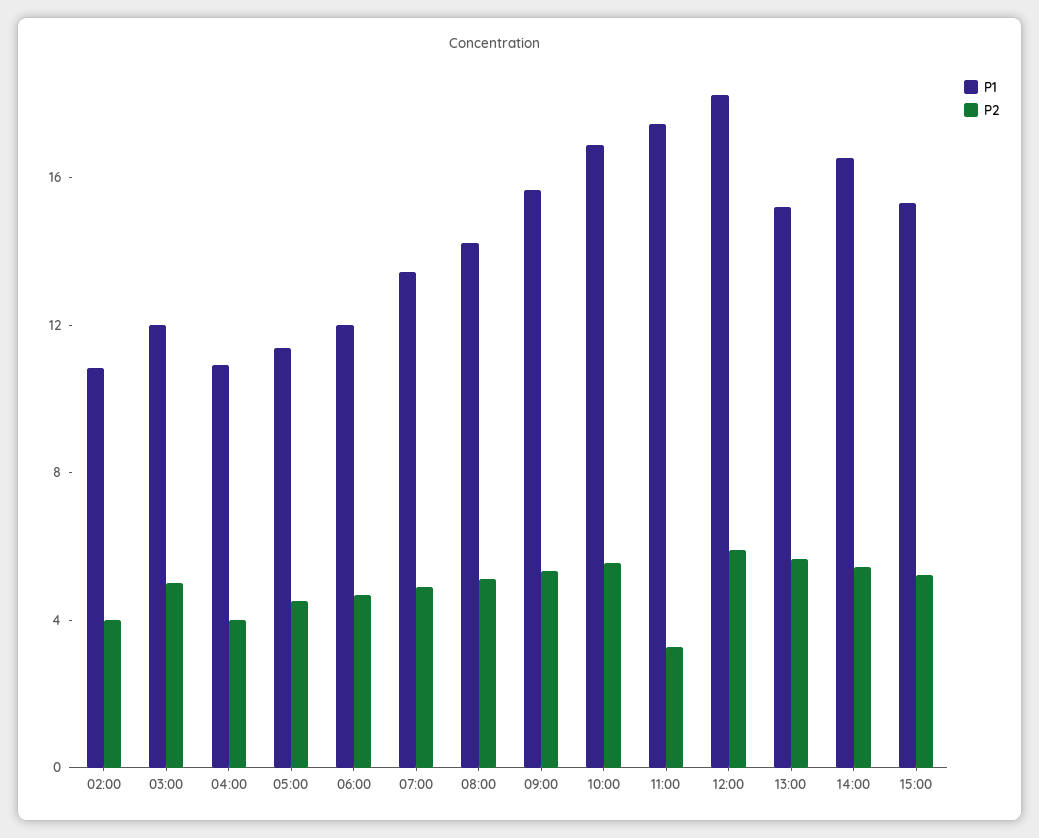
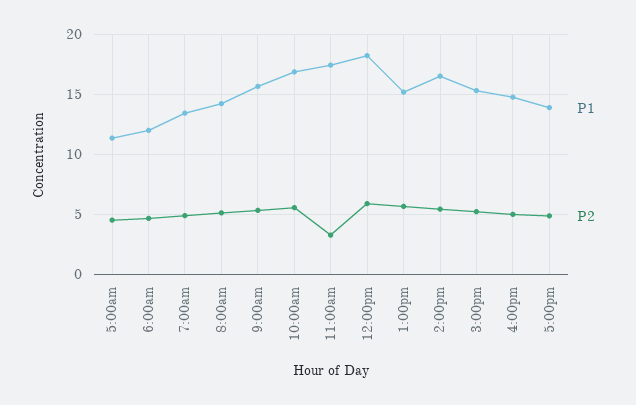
P1, 02:00: 11 -> none
P2, 02:00: 4 -> none
P1, 03:00: 12 -> none
P2, 03:00: 5 -> none
P1, 04:00: 11 -> none
P2, 04:00: 4 -> none
P1, 4:00pm: none -> 15
P2, 4:00pm: none -> 5
P1, 5:00pm: none -> 14
P2, 5:00pm: none -> 5

